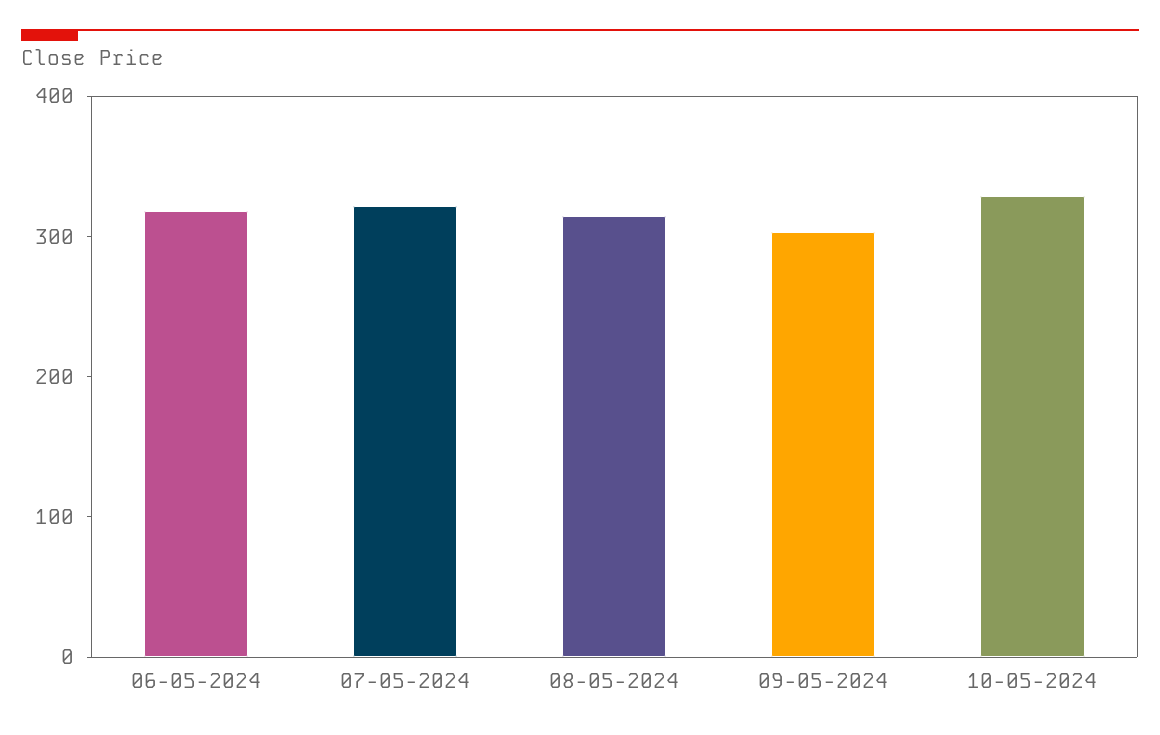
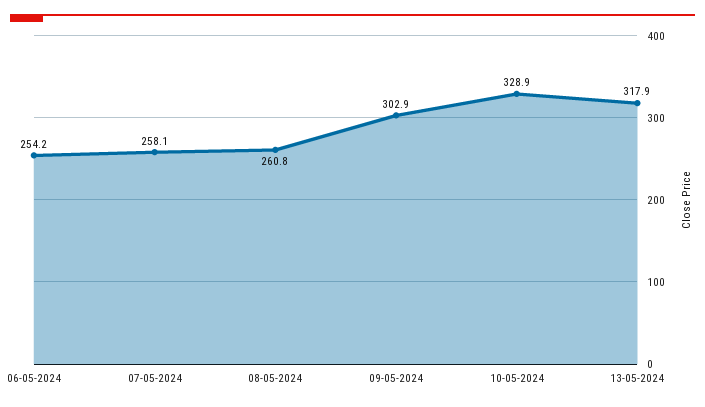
06-05-2024: 320 -> 254.2
07-05-2024: 320 -> 258.1
08-05-2024: 320 -> 260.8
13-05-2024: none -> 317.9

